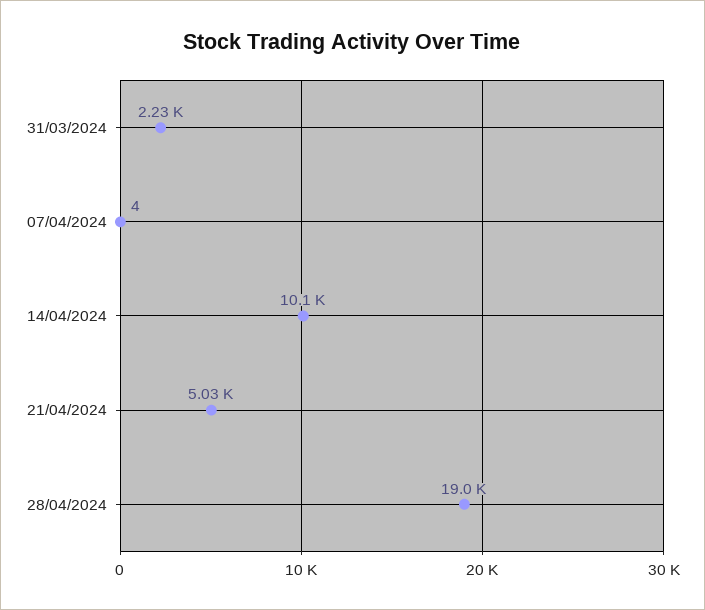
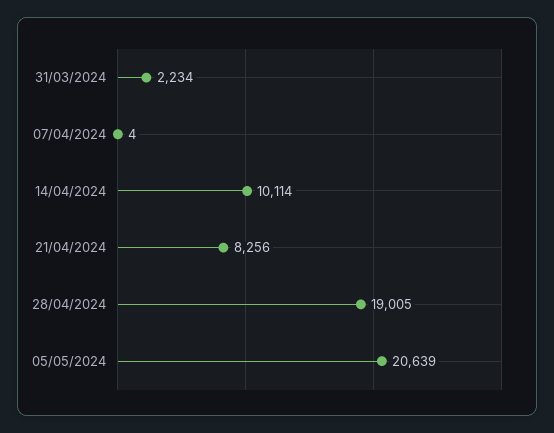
21/04/2024: 5030 -> 8256
05/05/2024: none -> 20639

